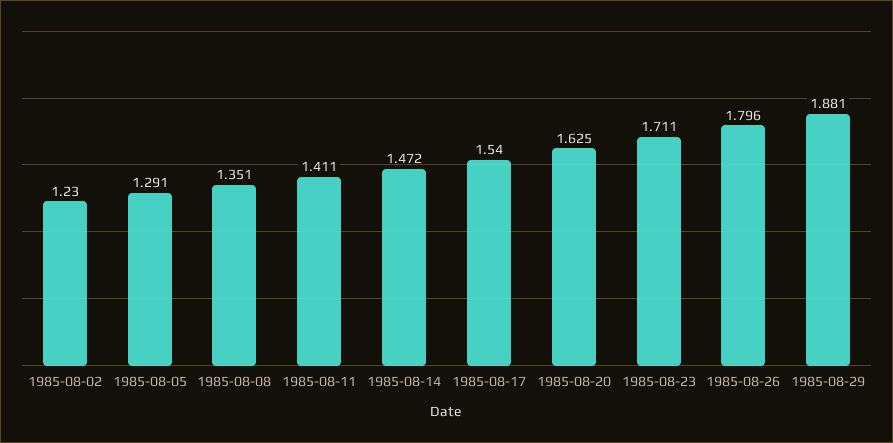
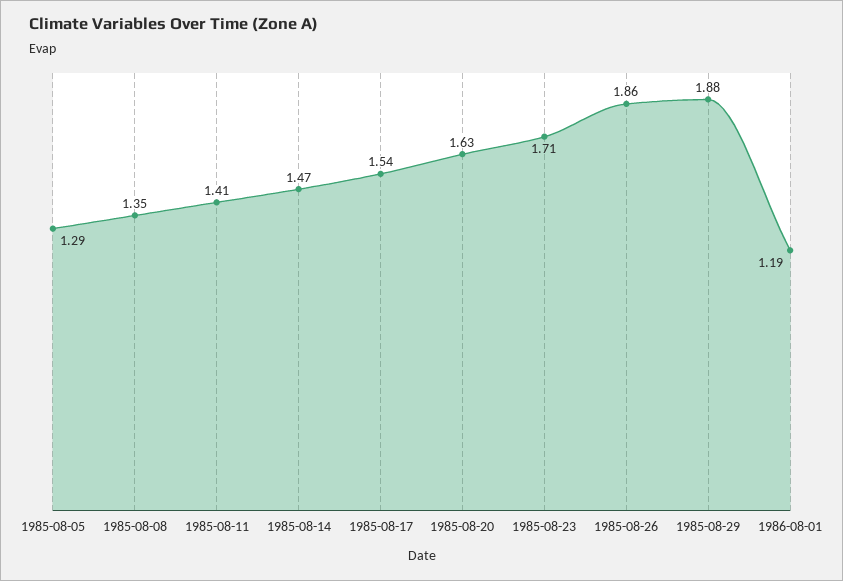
1985-08-02: 1.23 -> none
1985-08-26: 1.796 -> 1.86
1986-08-01: none -> 1.19

